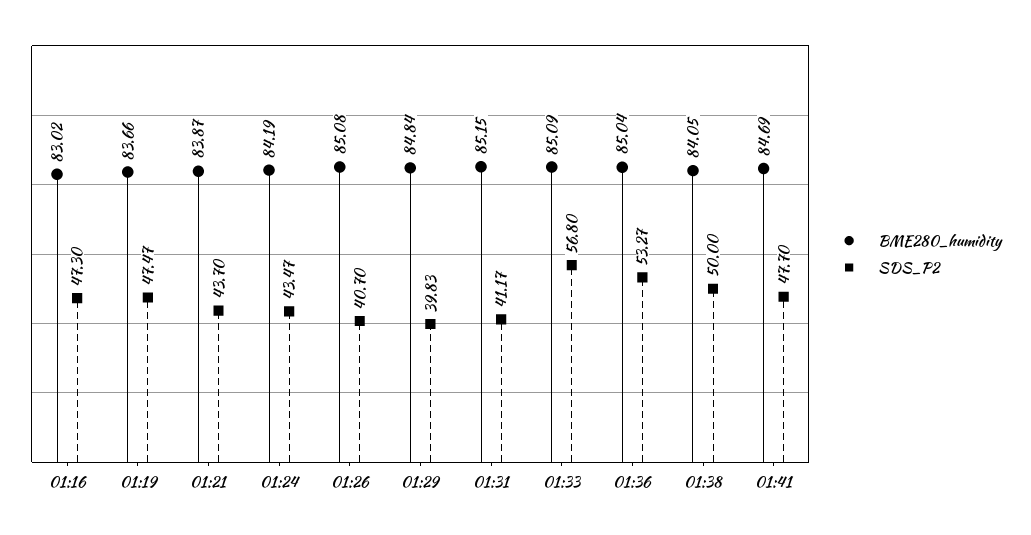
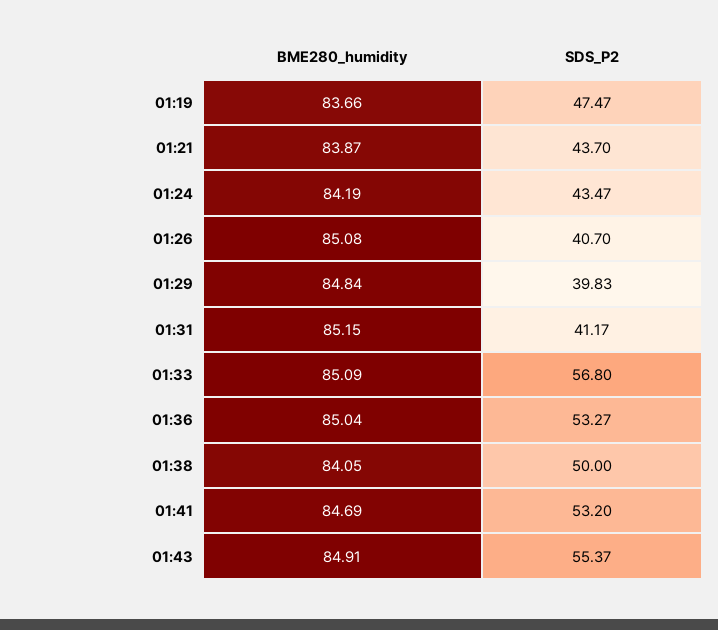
BME280_humidity, 01:16: 83.02 -> none
SDS_P2, 01:16: 47.3 -> none
SDS_P2, 01:41: 47.7 -> 53.2
BME280_humidity, 01:43: none -> 84.91
SDS_P2, 01:43: none -> 55.37

